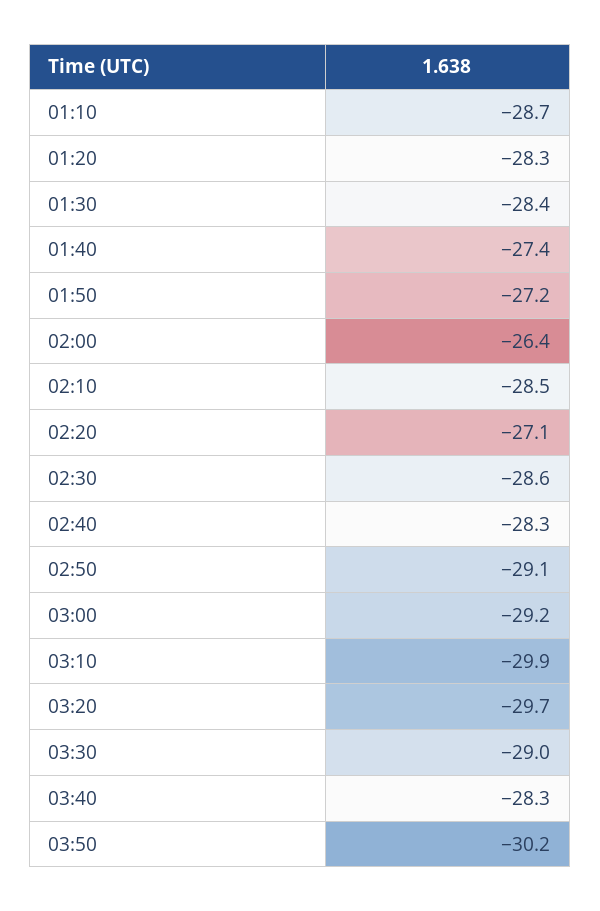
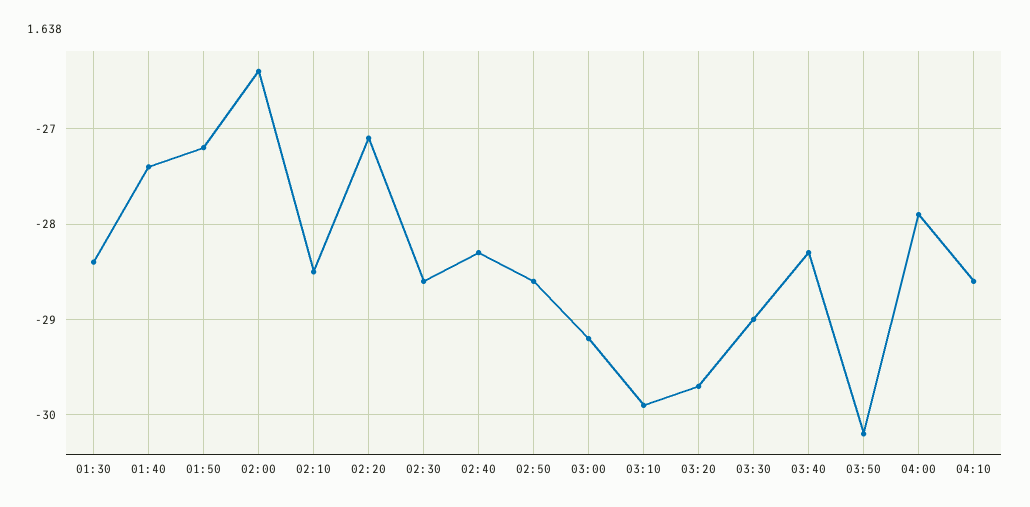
01:10: -28.7 -> none
01:20: -28.3 -> none
02:50: -29.1 -> -28.6
04:00: none -> -27.9
04:10: none -> -28.6

